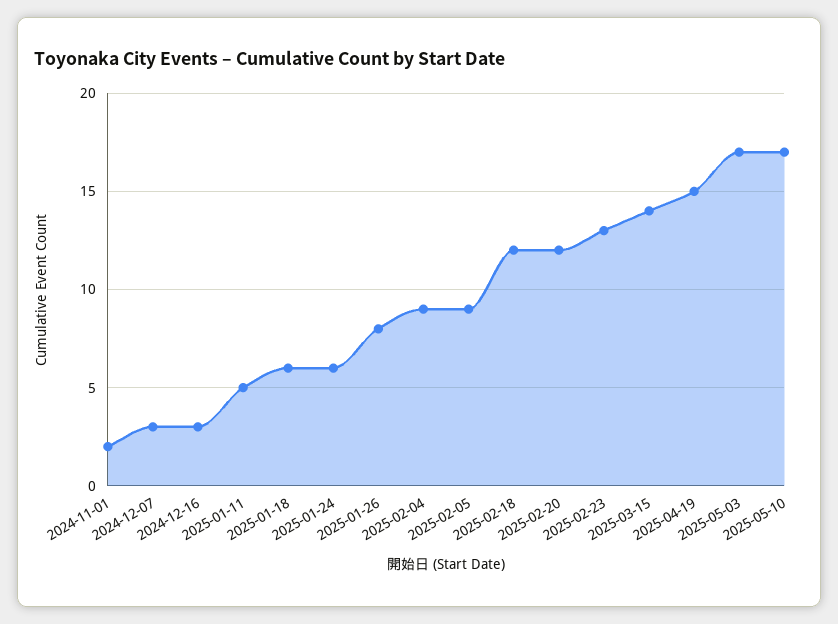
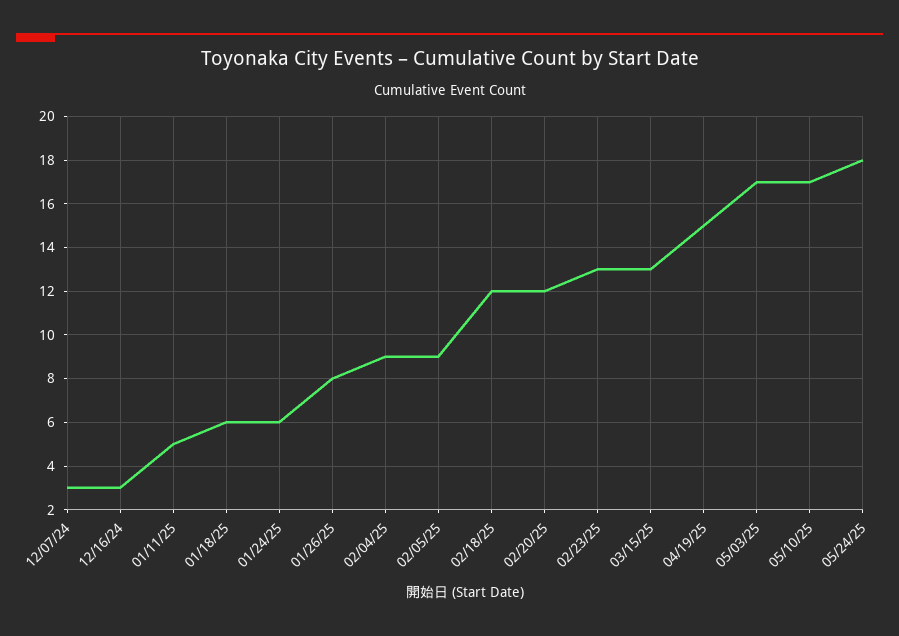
2024-11-01: 2 -> none
2025-03-15: 14 -> 13
05/24/25: none -> 18

